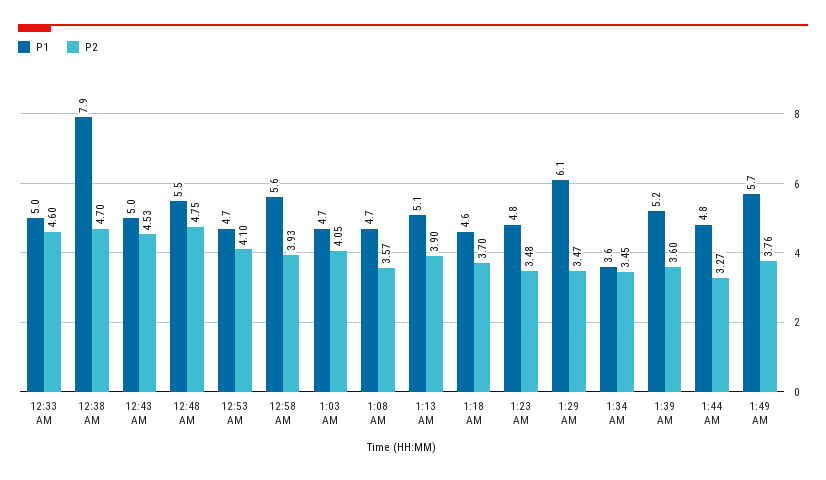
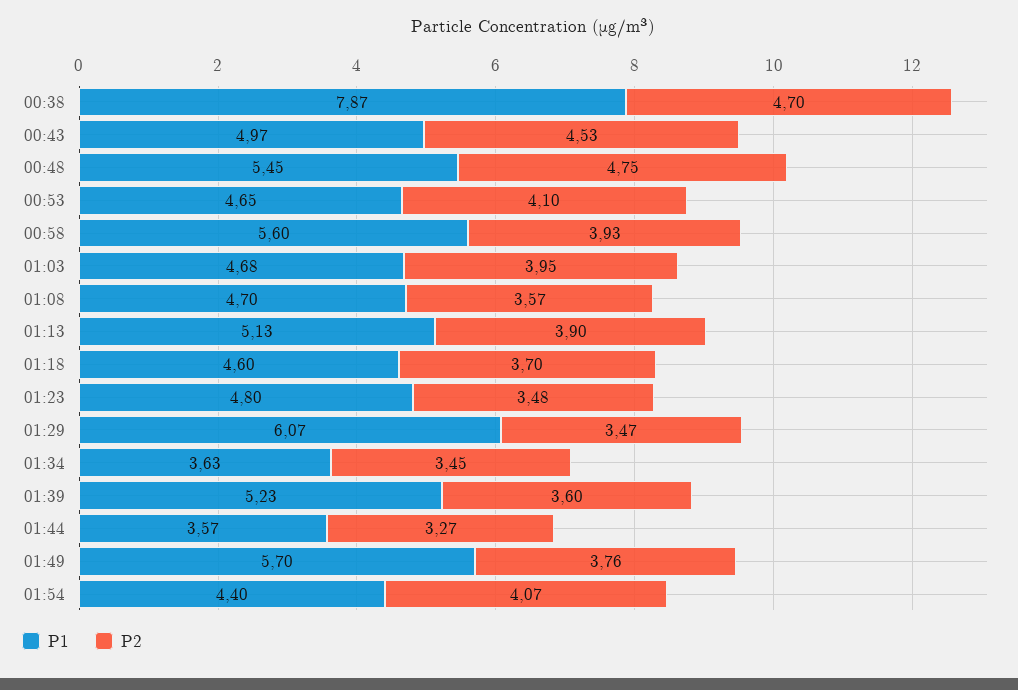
P1, 12:33 AM: 5 -> none
P2, 12:33 AM: 4.6 -> none
P2, 1:03 AM: 4.05 -> 3.95
P1, 1:44 AM: 4.8 -> 3.57
P1, 01:54: none -> 4.4
P2, 01:54: none -> 4.07

